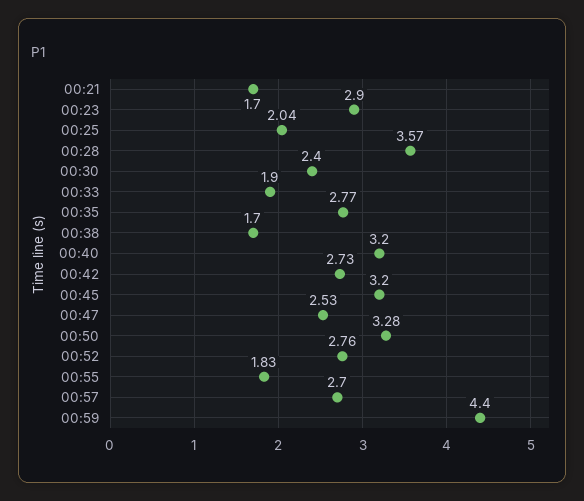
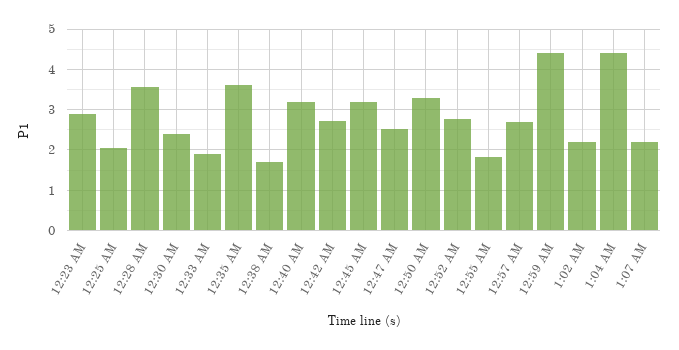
00:21: 1.7 -> none
00:35: 2.77 -> 3.6
1:02 AM: none -> 2.2
1:04 AM: none -> 4.4
1:07 AM: none -> 2.2

